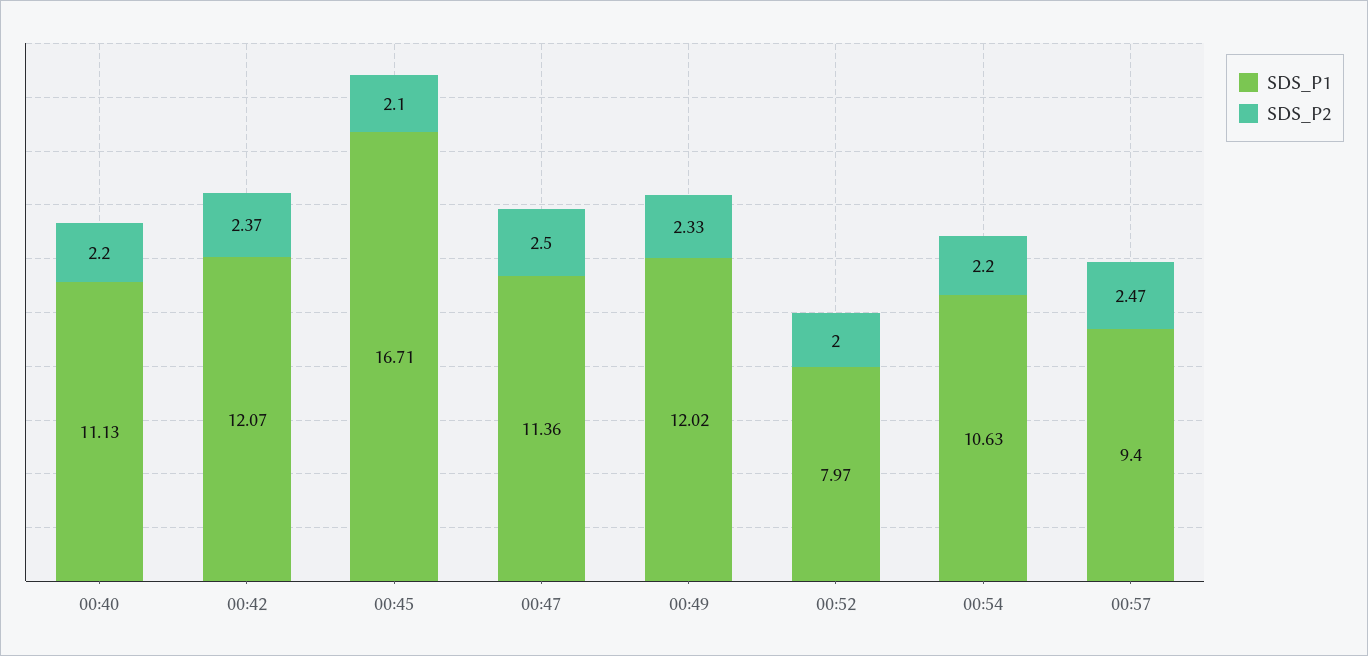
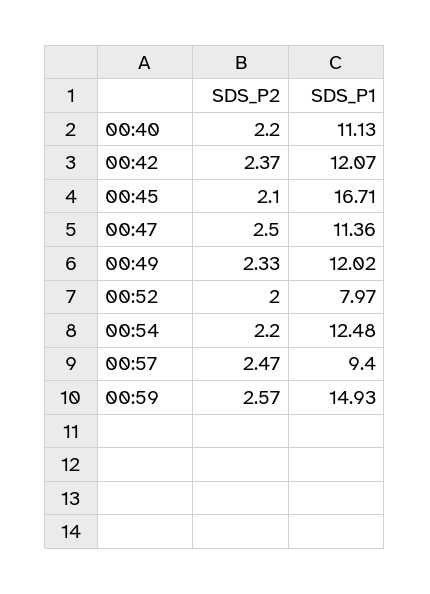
SDS_P1, 00:54: 10.63 -> 12.48
SDS_P2, 00:59: none -> 2.57
SDS_P1, 00:59: none -> 14.93

